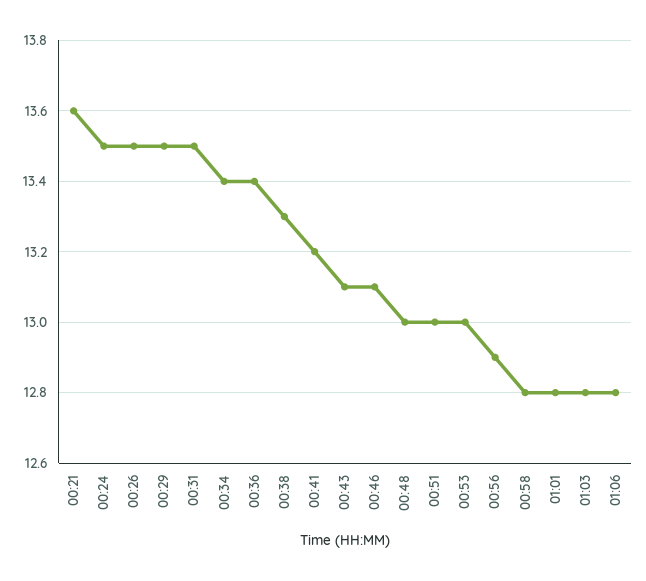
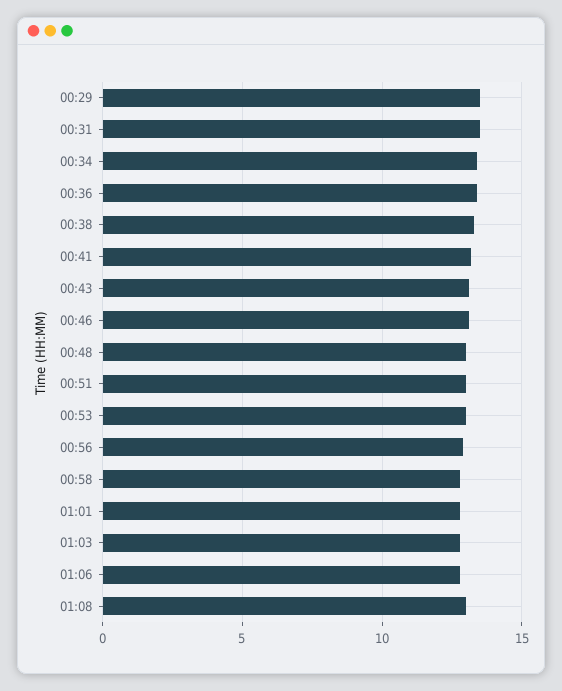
00:21: 13.6 -> none
00:24: 13.5 -> none
00:26: 13.5 -> none
01:08: none -> 13

